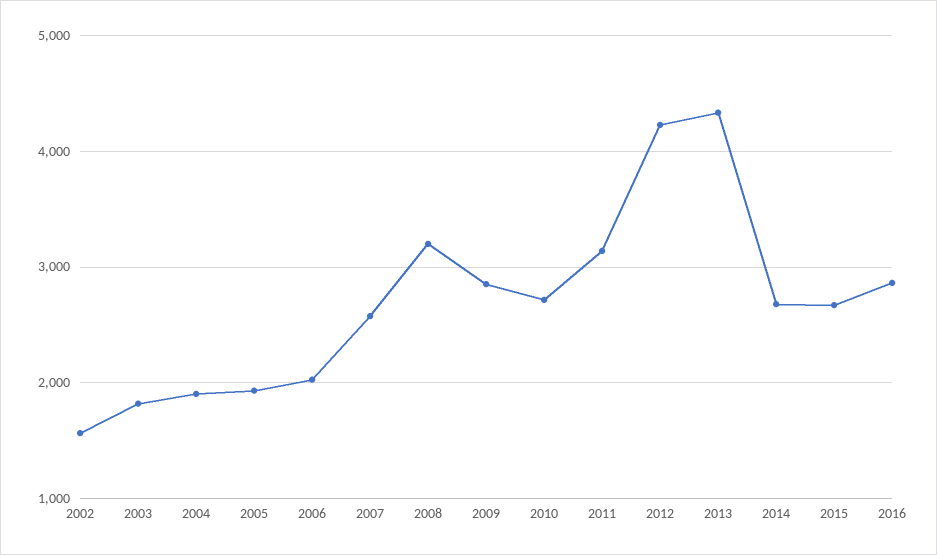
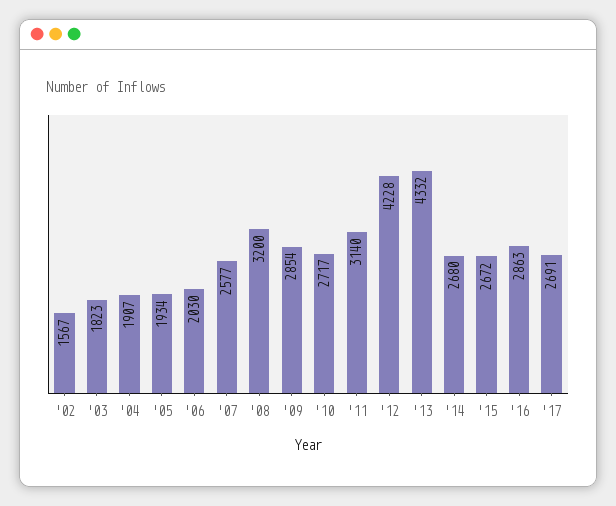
'17: none -> 2691

